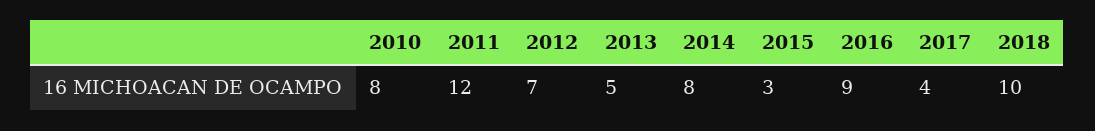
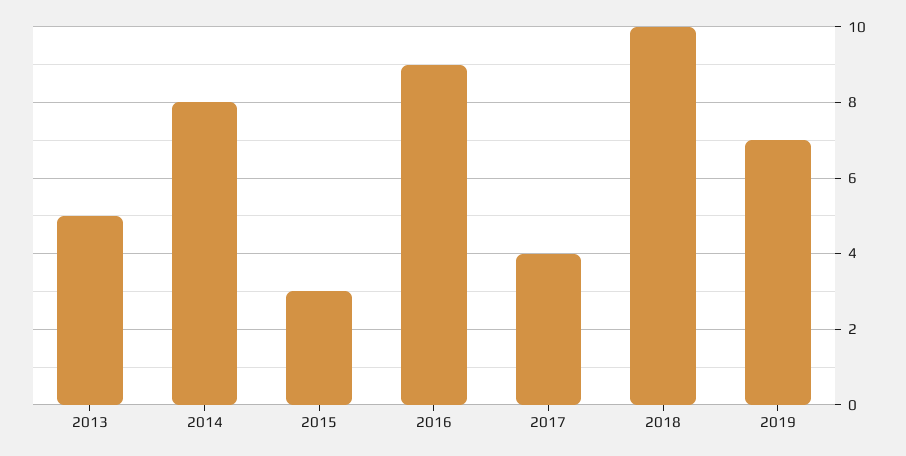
2010: 8 -> none
2011: 12 -> none
2012: 7 -> none
2019: none -> 7

